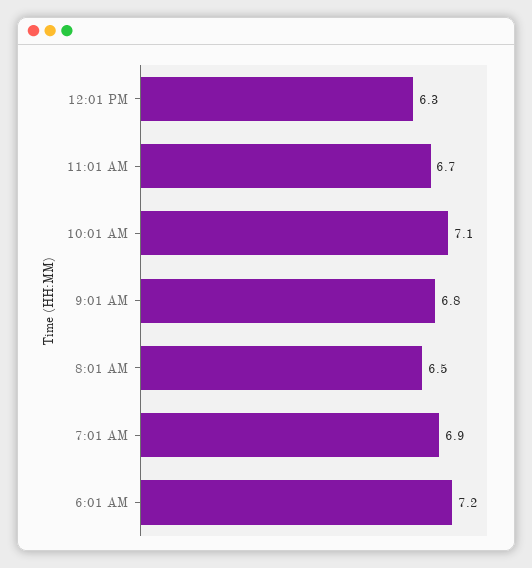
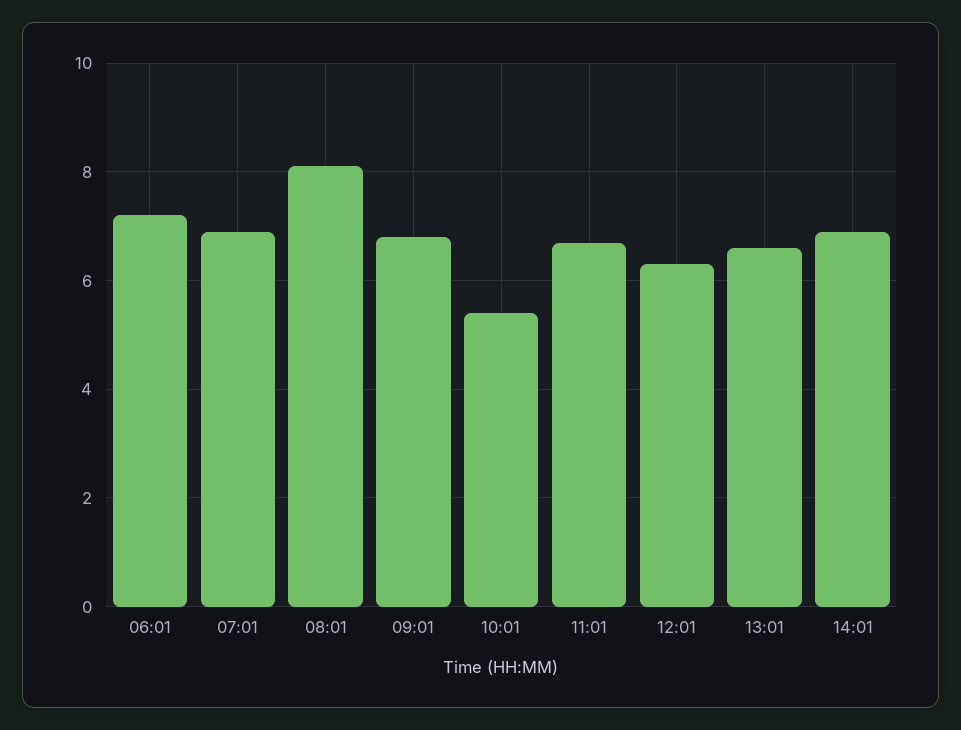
10:01 AM: 7.1 -> 5.5
8:01 AM: 6.5 -> 8
13:01: none -> 6.5
14:01: none -> 7

